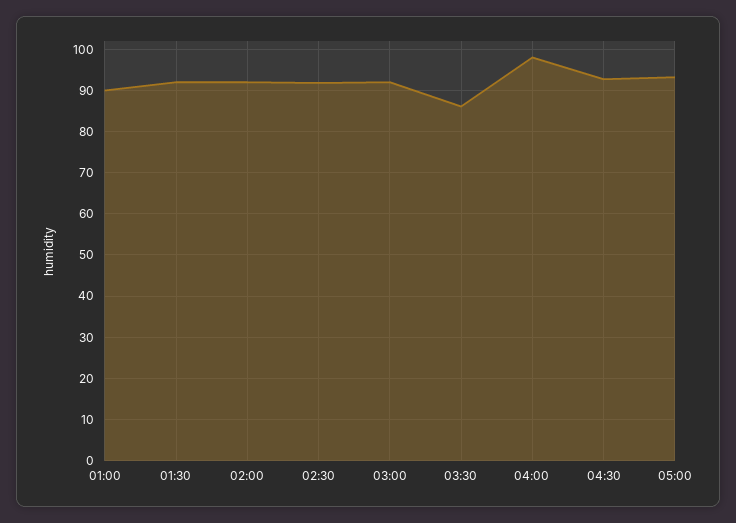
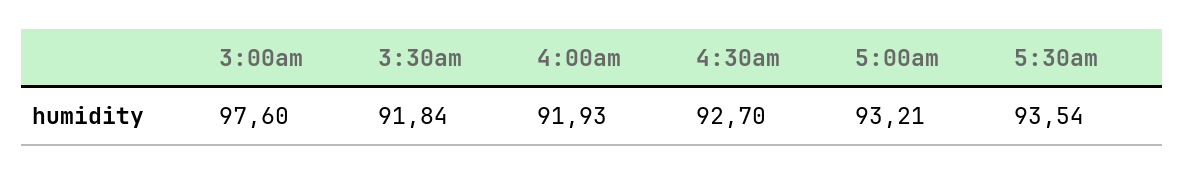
01:00: 90 -> none
01:30: 92 -> none
02:00: 92 -> none
02:30: 92 -> none
03:00: 92 -> 97.6
03:30: 86 -> 91.84
04:00: 98 -> 91.93
5:30am: none -> 93.54

